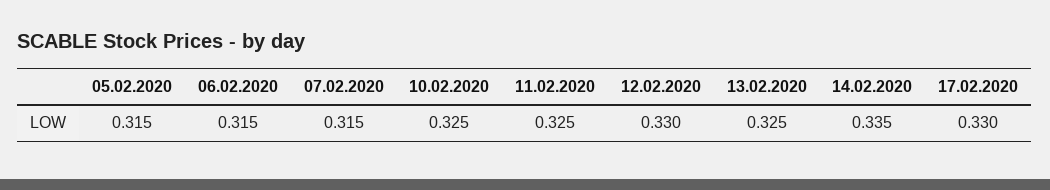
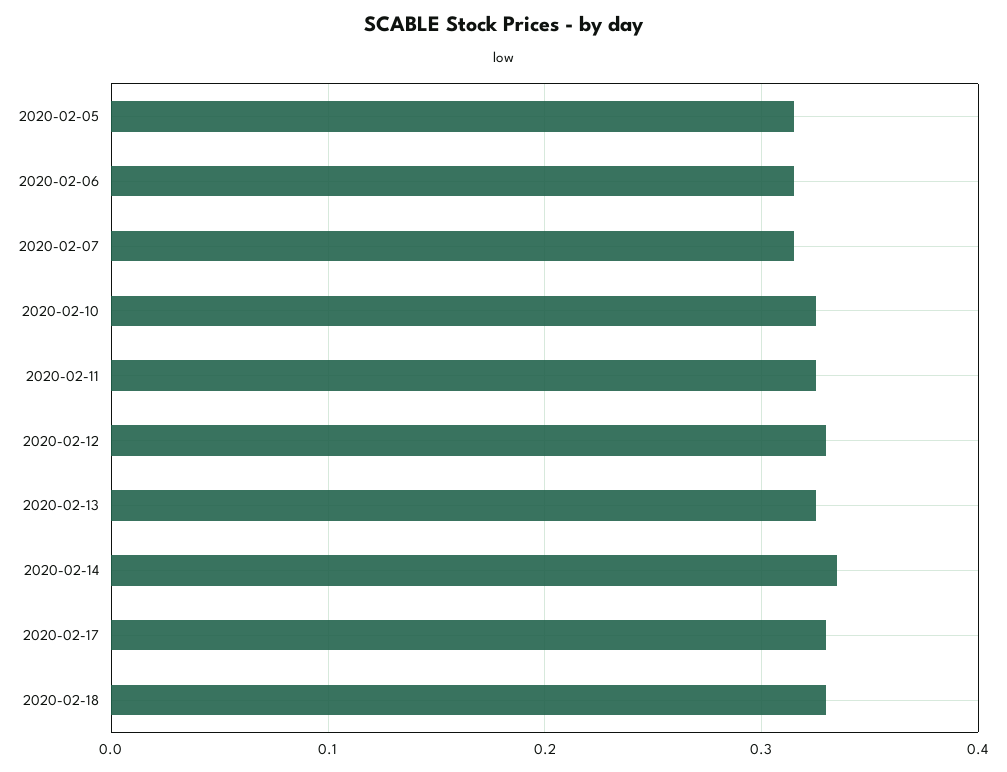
2020-02-18: none -> 0.33

